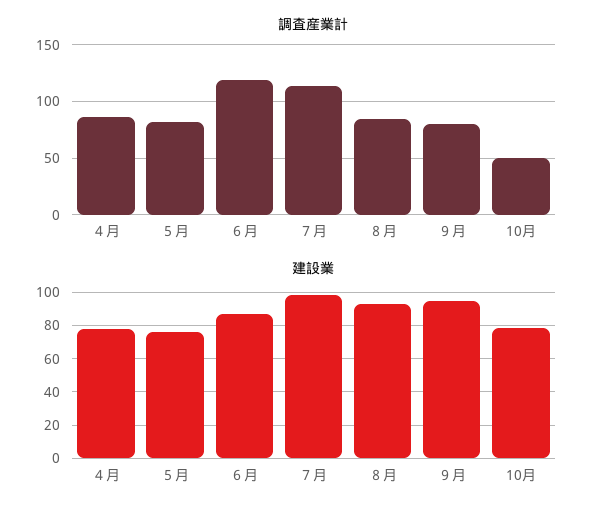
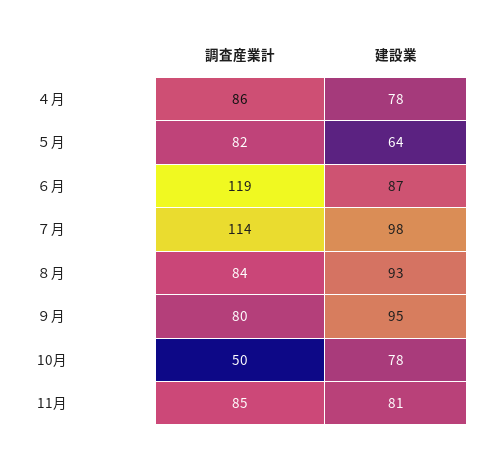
建設業, ５月: 75 -> 64
調査産業計, 11月: none -> 85
建設業, 11月: none -> 81

